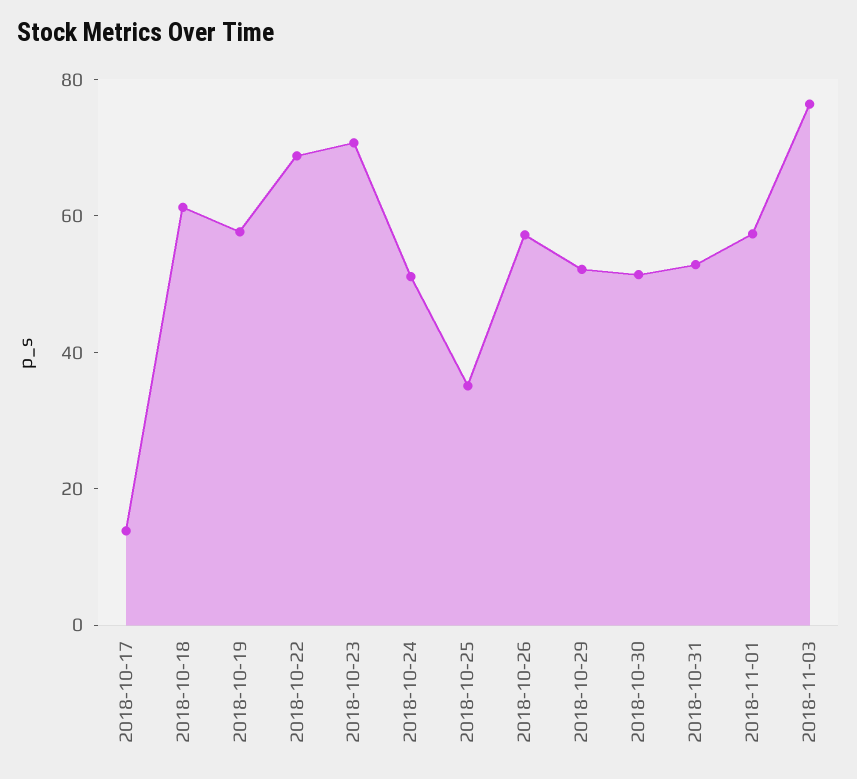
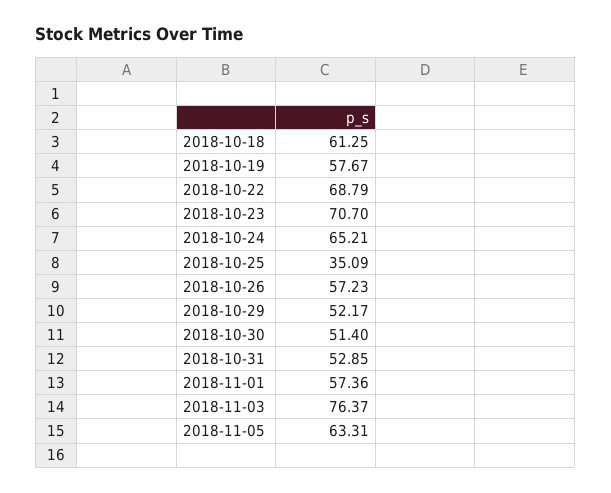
2018-10-17: 15 -> none
2018-10-24: 50 -> 65.21
2018-11-05: none -> 63.31

